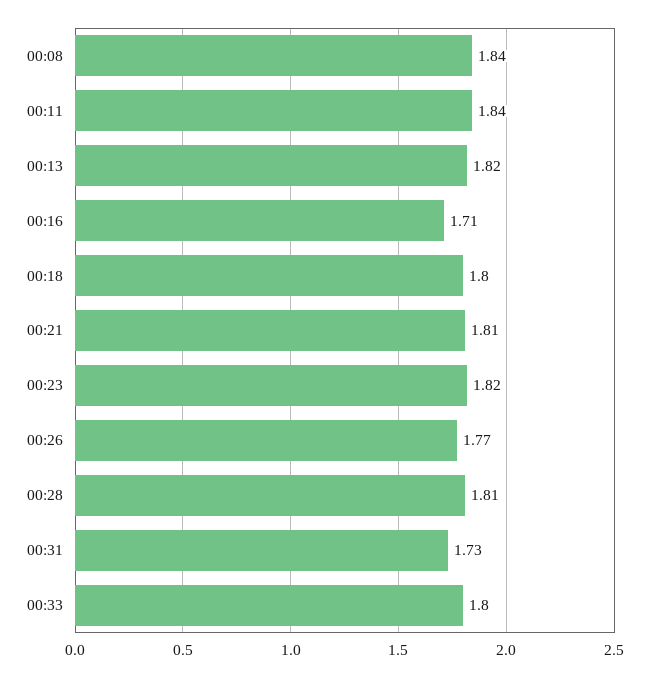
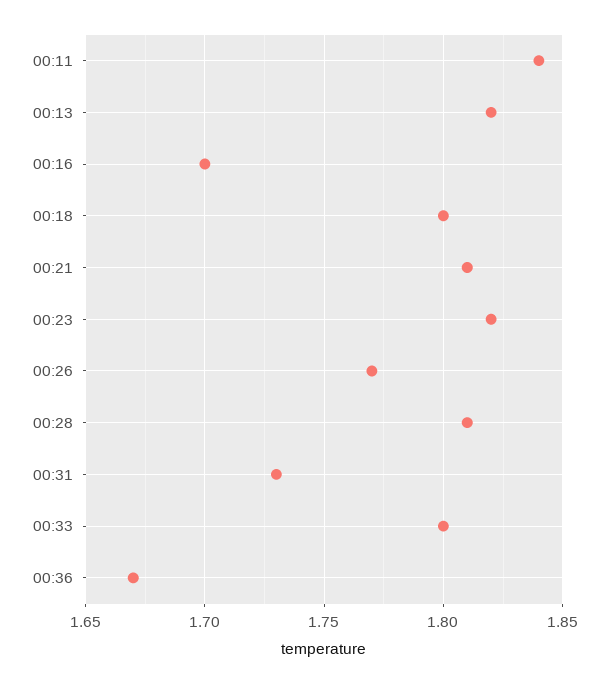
00:08: 1.84 -> none
00:16: 1.71 -> 1.7
00:36: none -> 1.67

